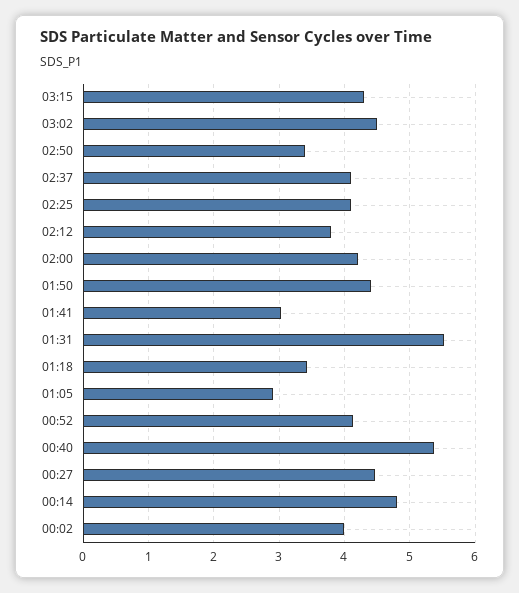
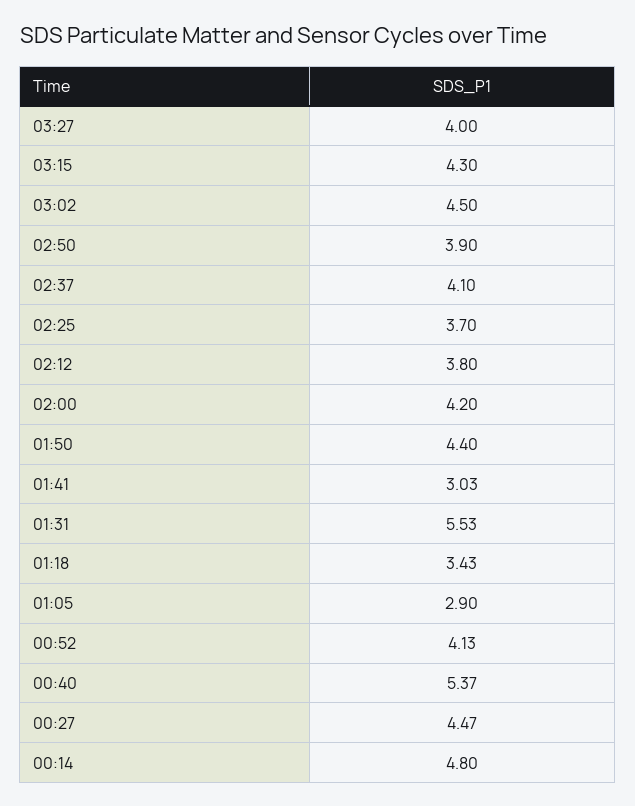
02:50: 3.4 -> 3.9
02:25: 4.1 -> 3.7
00:02: 4 -> none
03:27: none -> 4

